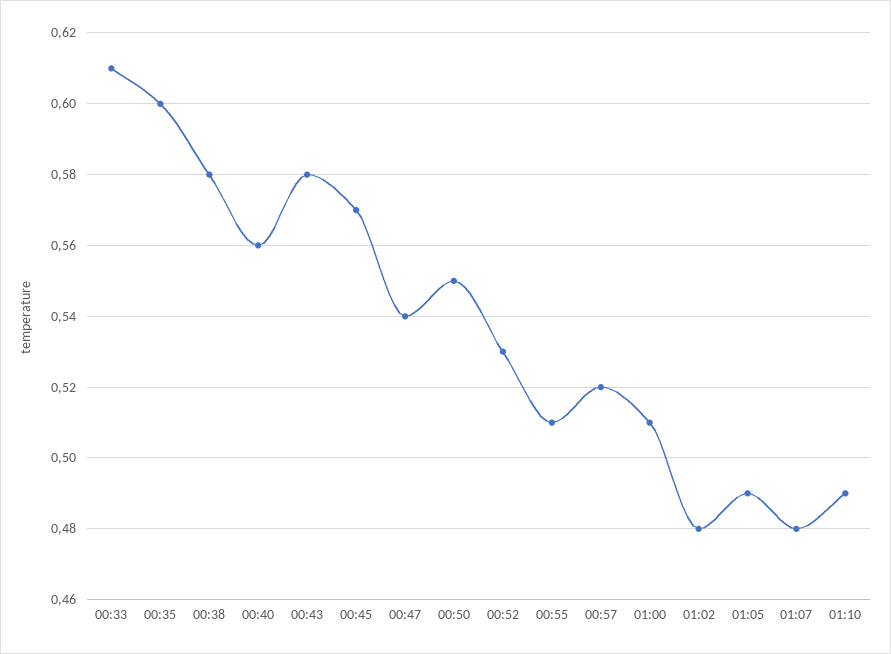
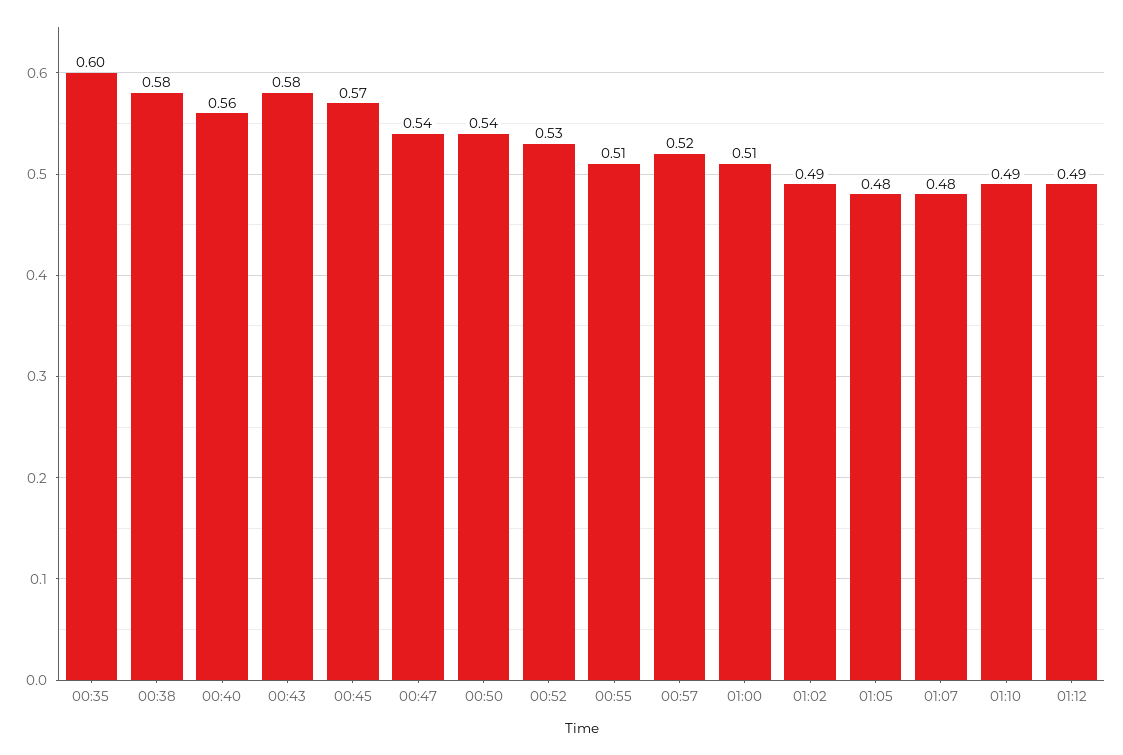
00:33: 0.61 -> none
00:50: 0.55 -> 0.54
01:02: 0.48 -> 0.49
01:05: 0.49 -> 0.48
01:12: none -> 0.49

